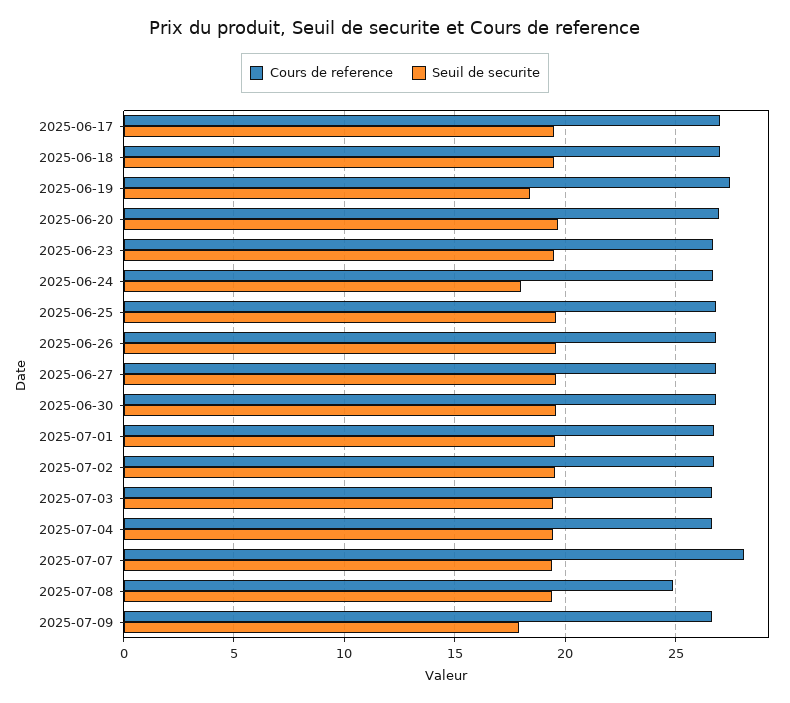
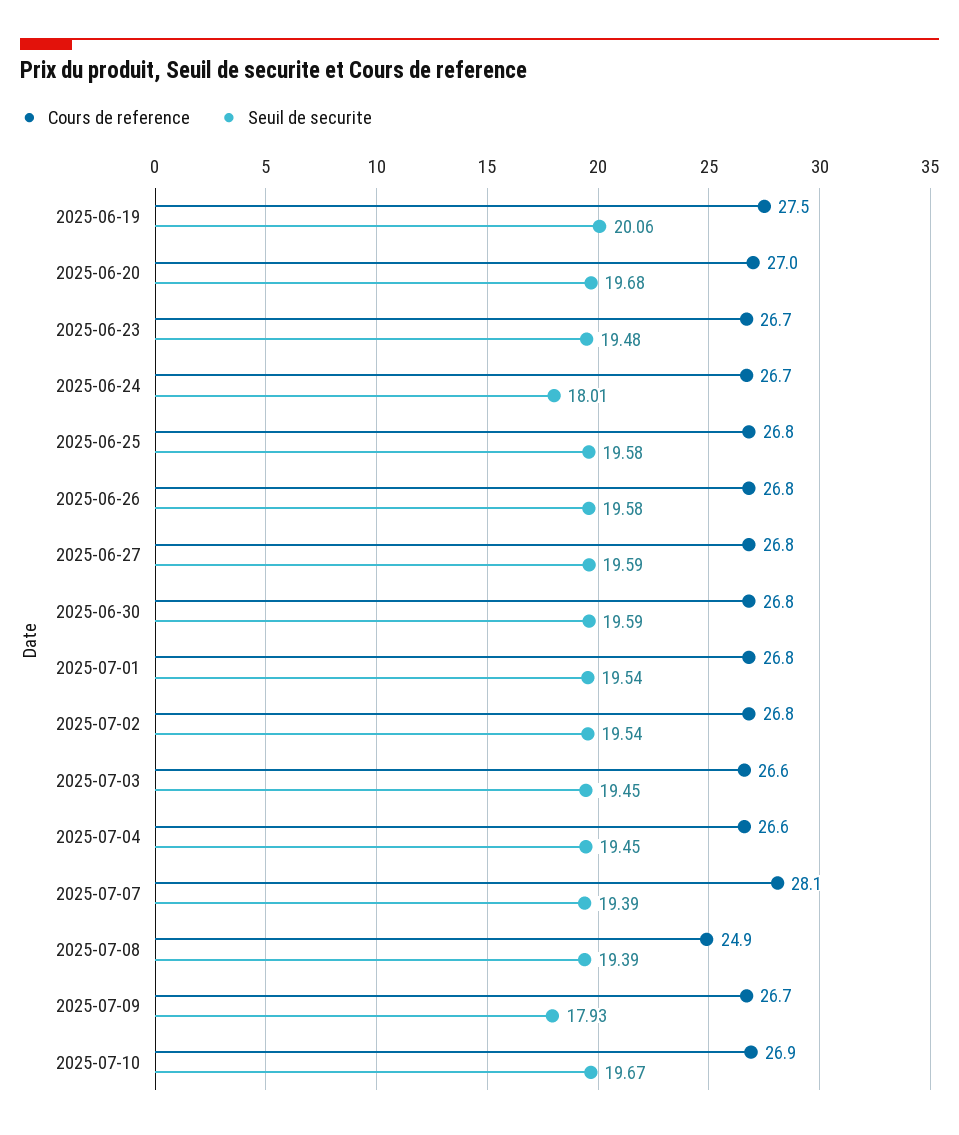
Cours de reference, 2025-06-17: 27 -> none
Seuil de securite, 2025-06-17: 19.5 -> none
Cours de reference, 2025-06-18: 27 -> none
Seuil de securite, 2025-06-18: 19.5 -> none
Seuil de securite, 2025-06-19: 18.5 -> 20.06
Cours de reference, 2025-07-10: none -> 26.9
Seuil de securite, 2025-07-10: none -> 19.67

